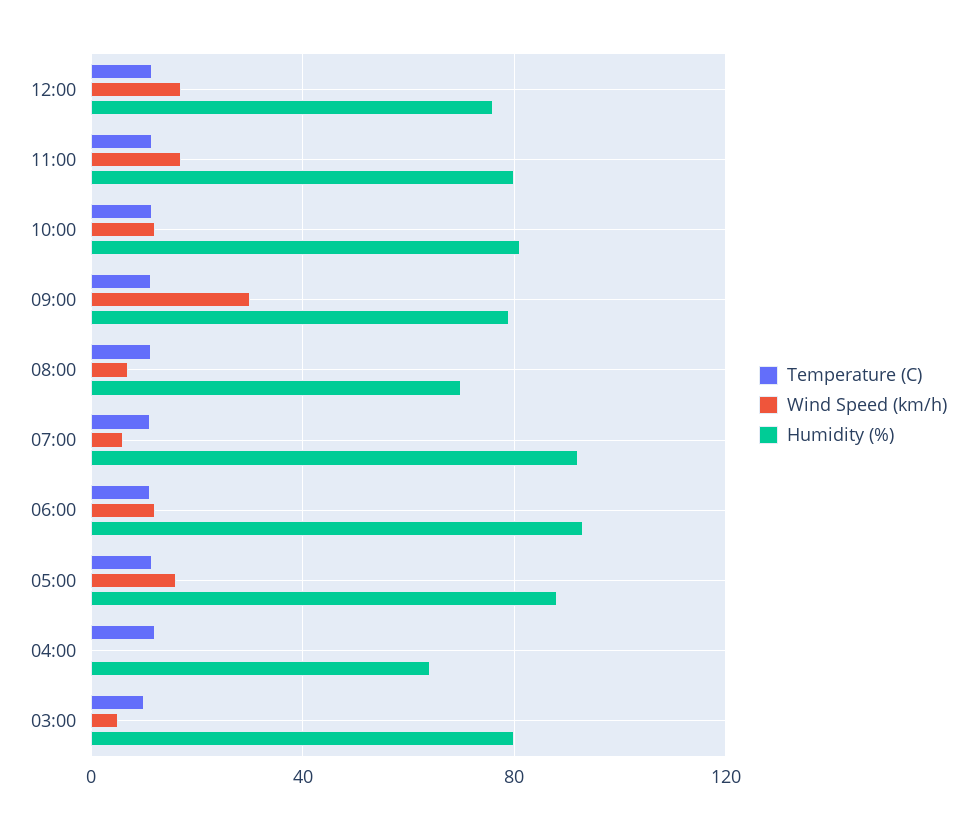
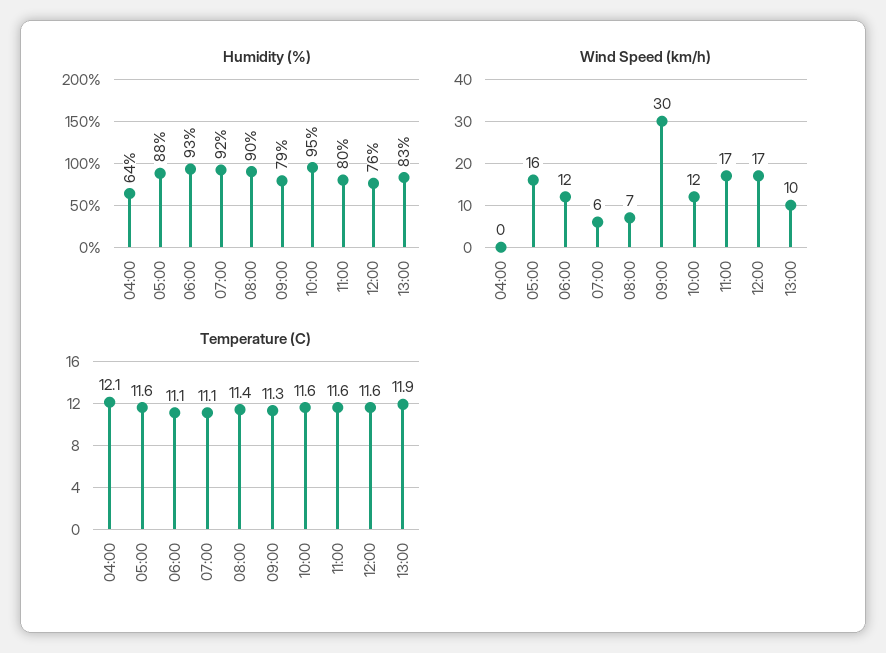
Humidity (%), 10:00: 80 -> 95
Humidity (%), 08:00: 70 -> 90
Temperature (C), 03:00: 10 -> none
Wind Speed (km/h), 03:00: 5 -> none
Humidity (%), 03:00: 80 -> none
Humidity (%), 13:00: none -> 83
Wind Speed (km/h), 13:00: none -> 10
Temperature (C), 13:00: none -> 11.9

